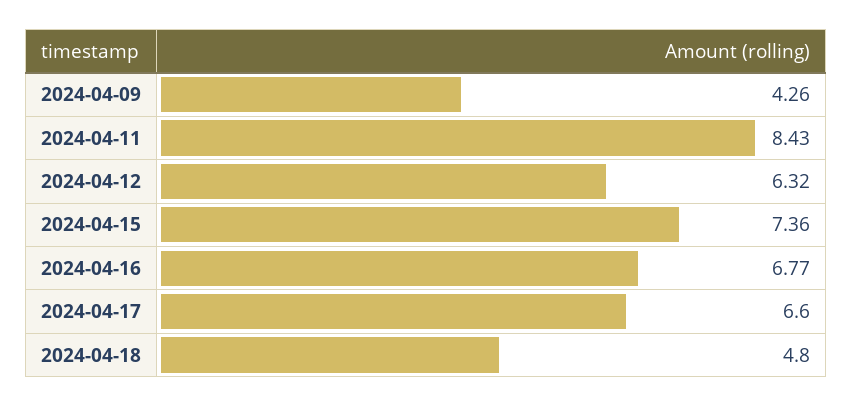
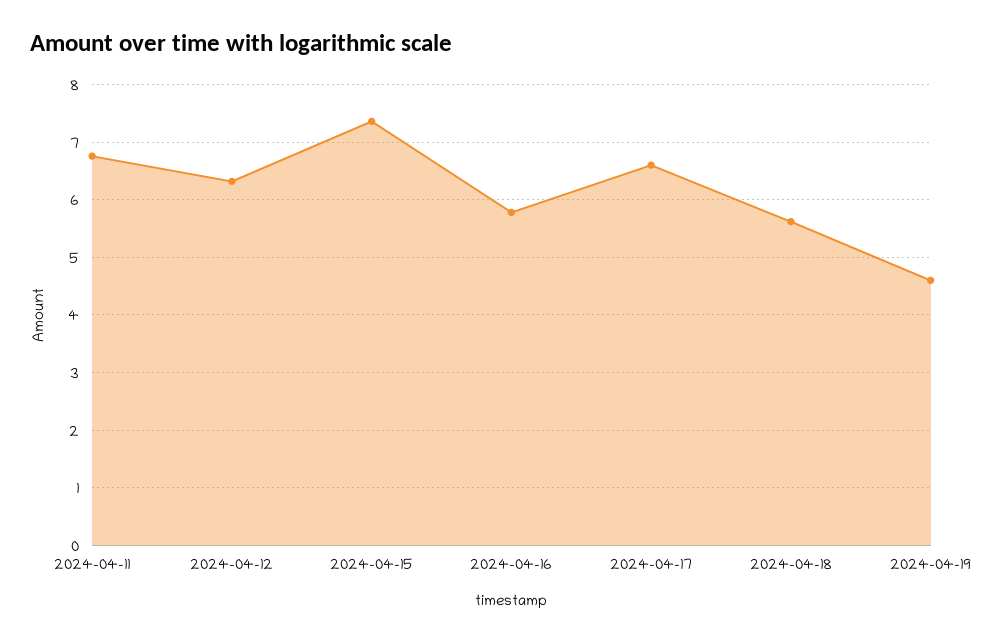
2024-04-09: 4.26 -> none
2024-04-11: 8.43 -> 6.8
2024-04-16: 6.77 -> 5.8
2024-04-18: 4.8 -> 5.6
2024-04-19: none -> 4.6

